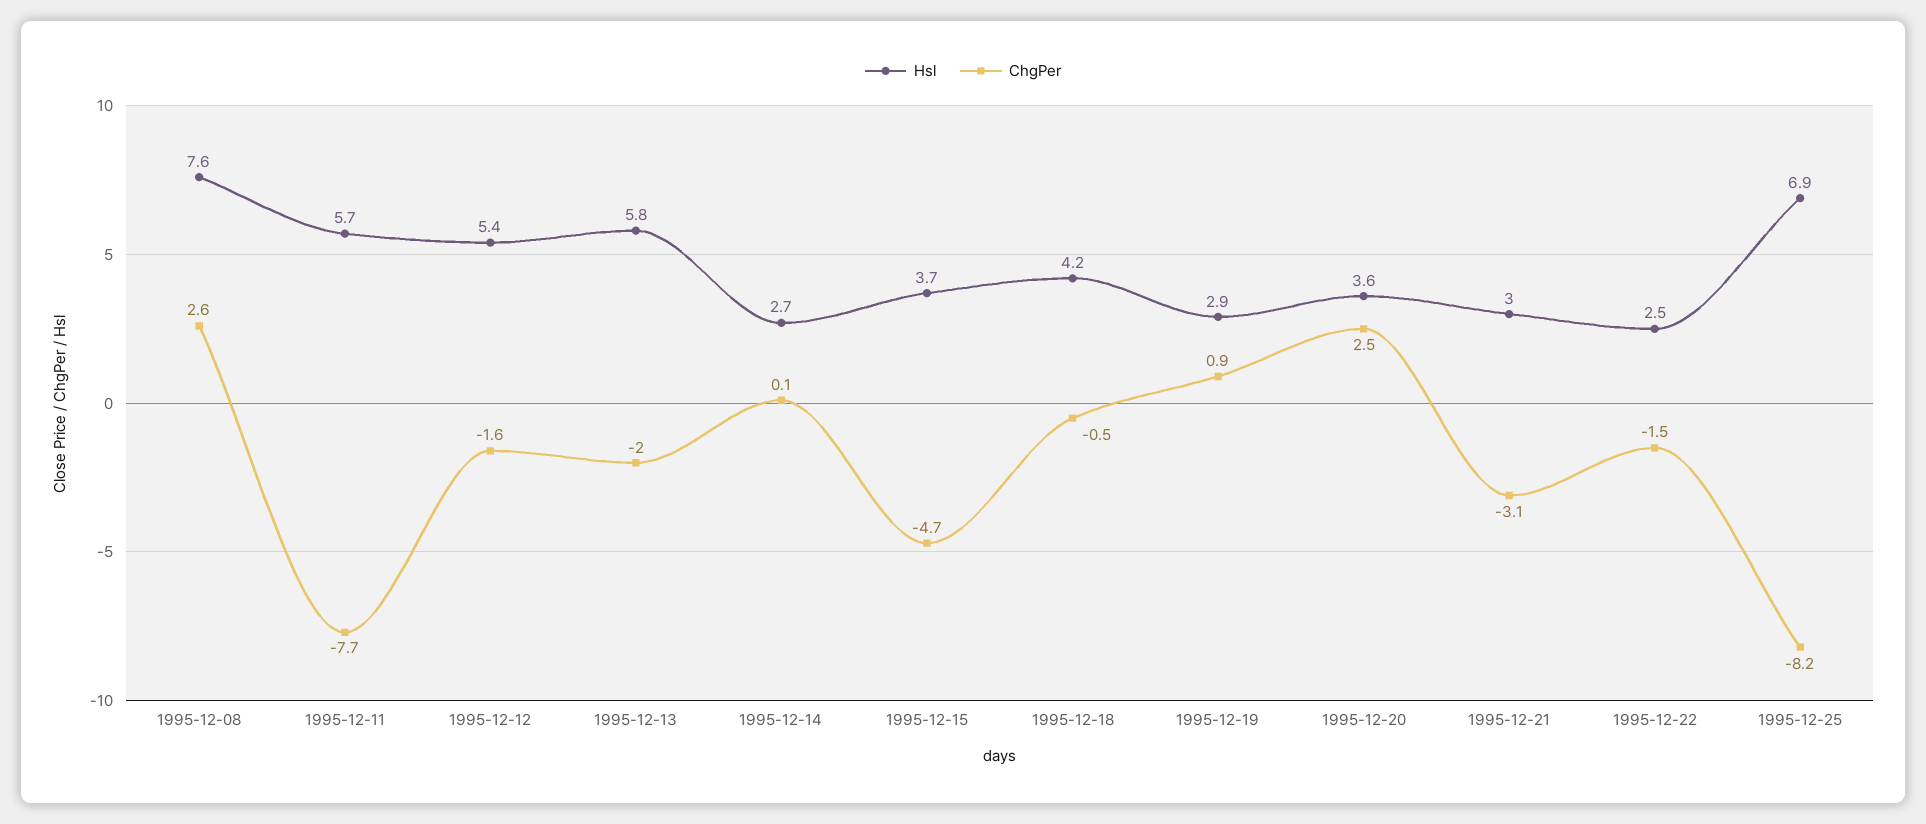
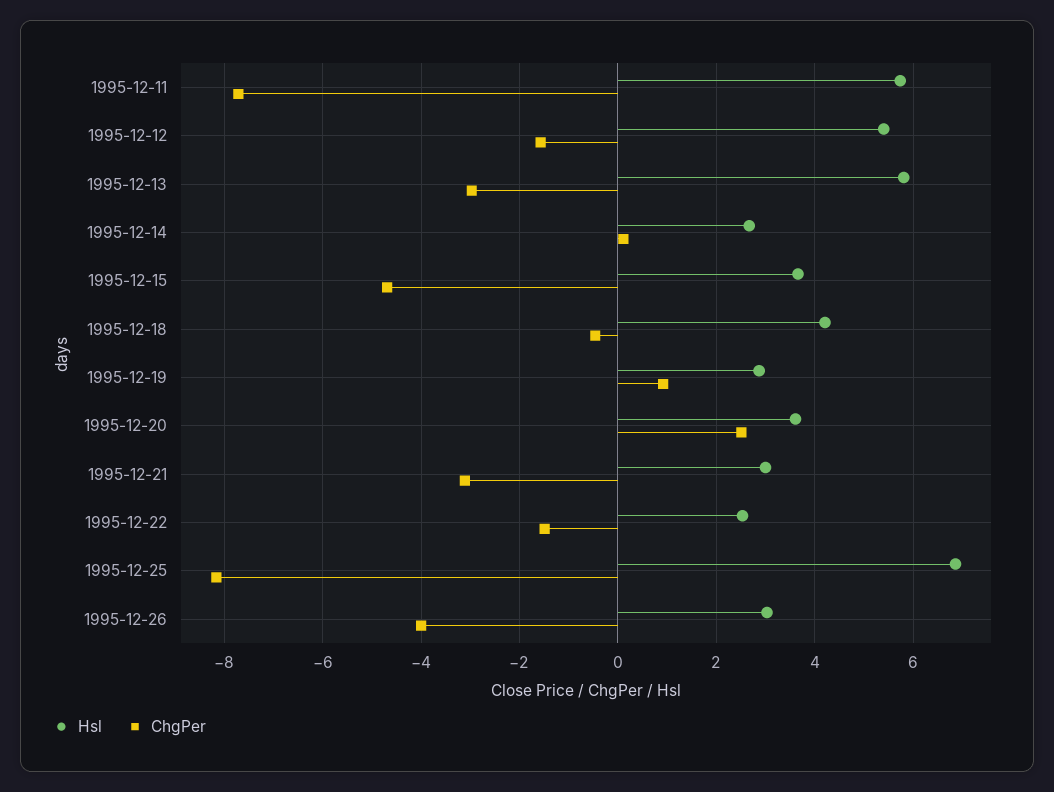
Hsl, 1995-12-08: 7.6 -> none
ChgPer, 1995-12-08: 2.6 -> none
ChgPer, 1995-12-13: -2 -> -3
Hsl, 1995-12-26: none -> 3
ChgPer, 1995-12-26: none -> -4

